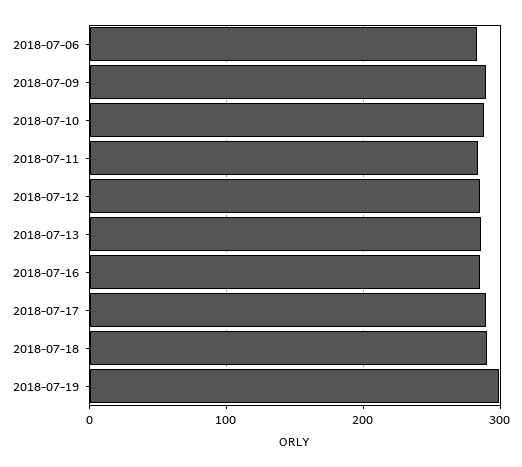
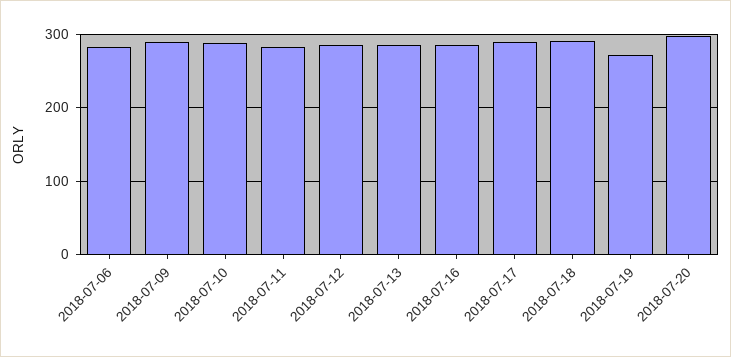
2018-07-19: 300 -> 270
2018-07-20: none -> 300

